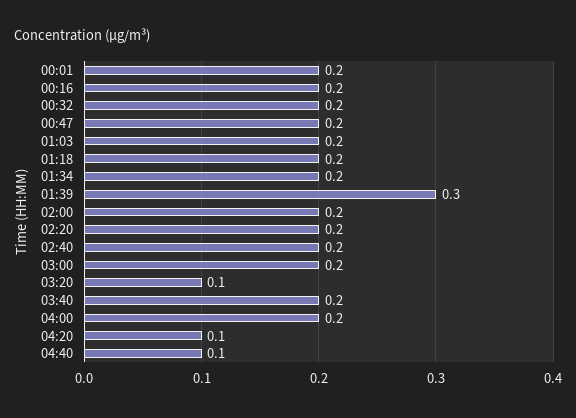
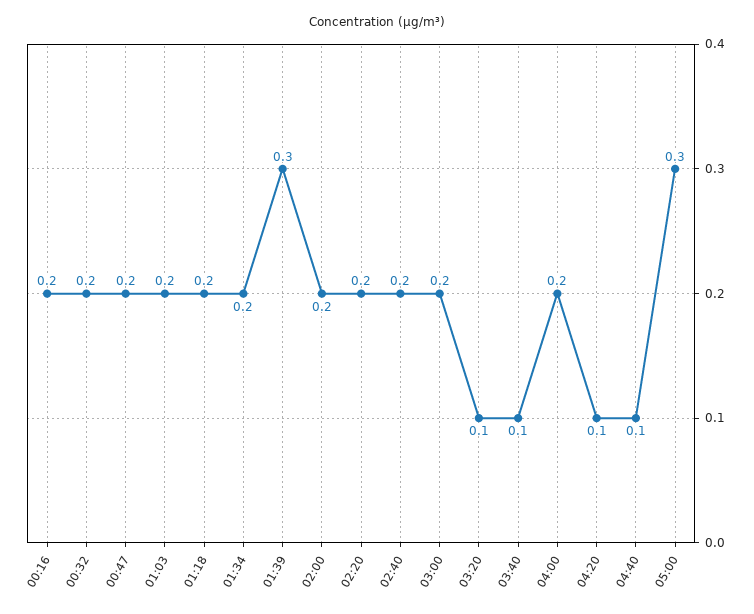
00:01: 0.2 -> none
03:40: 0.2 -> 0.1
05:00: none -> 0.3

